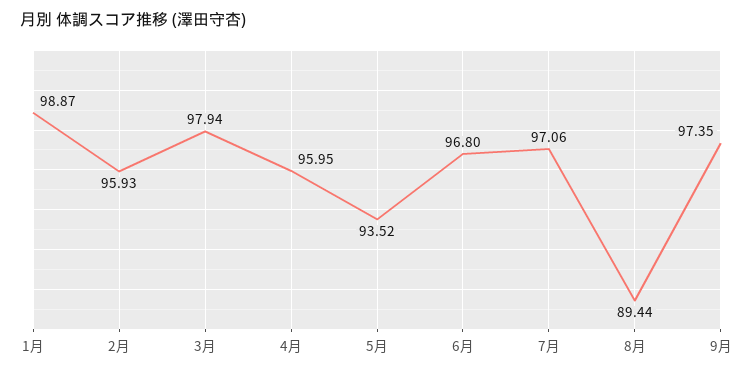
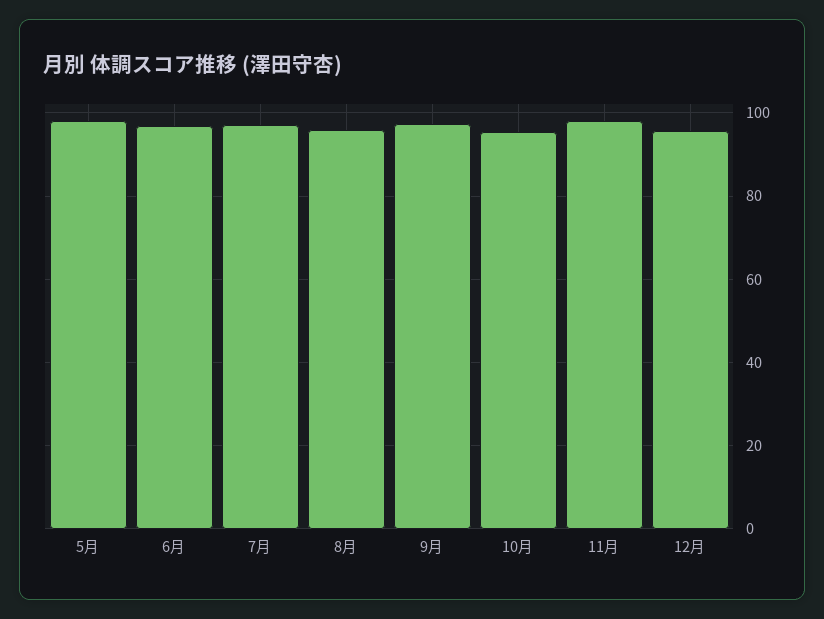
1月: 98.87 -> none
2月: 95.93 -> none
3月: 97.94 -> none
4月: 95.95 -> none
5月: 93.52 -> 98
8月: 89.44 -> 96
10月: none -> 96
11月: none -> 98
12月: none -> 96

